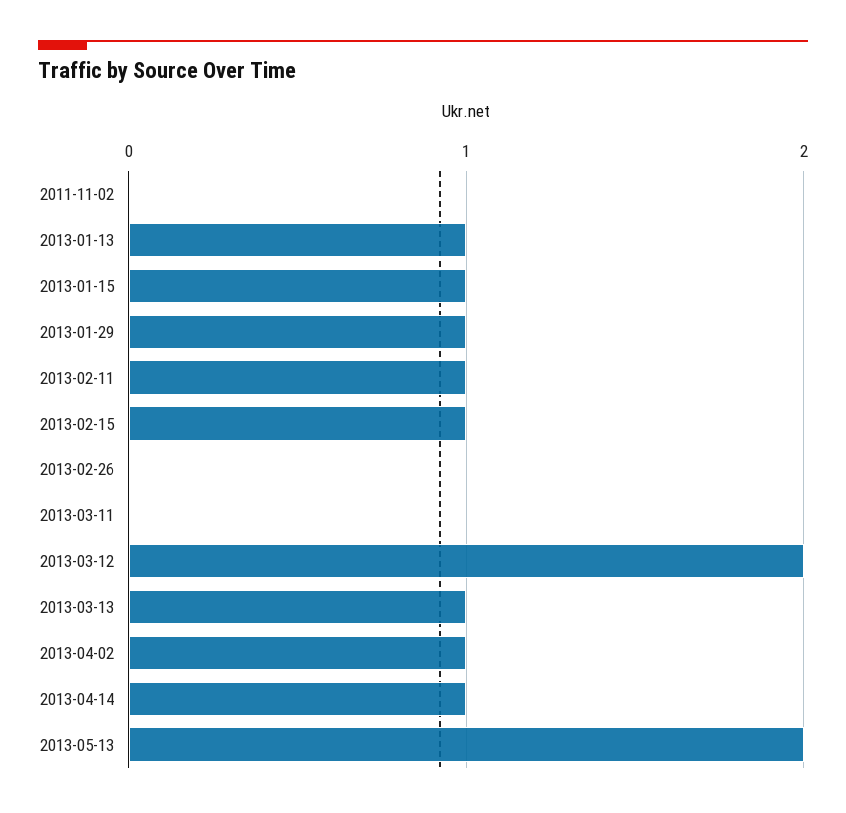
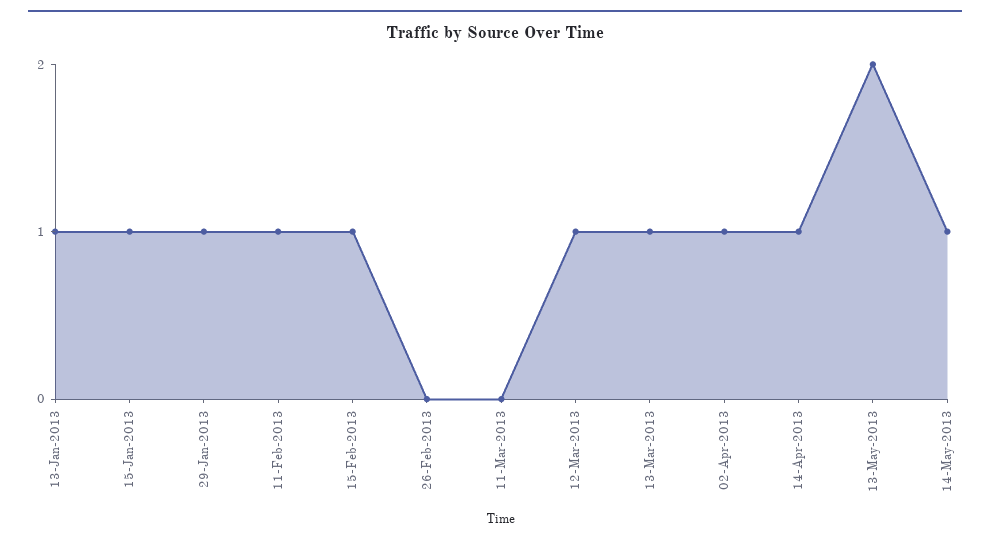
2011-11-02: 0 -> none
2013-03-12: 2 -> 1
14-May-2013: none -> 1

